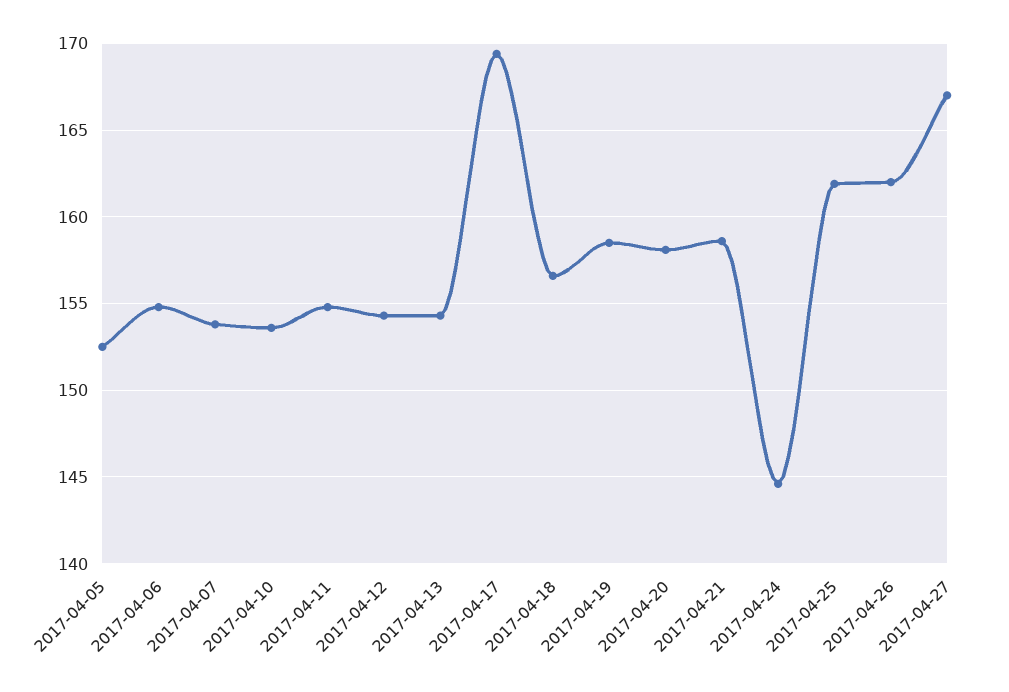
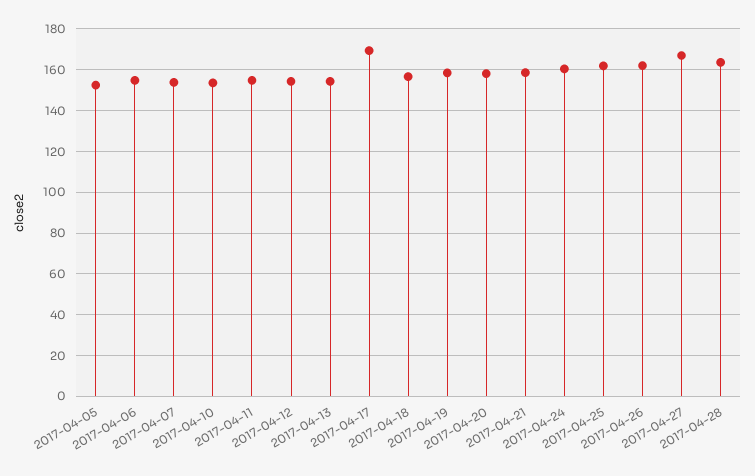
2017-04-24: 144.5 -> 160
2017-04-28: none -> 165

